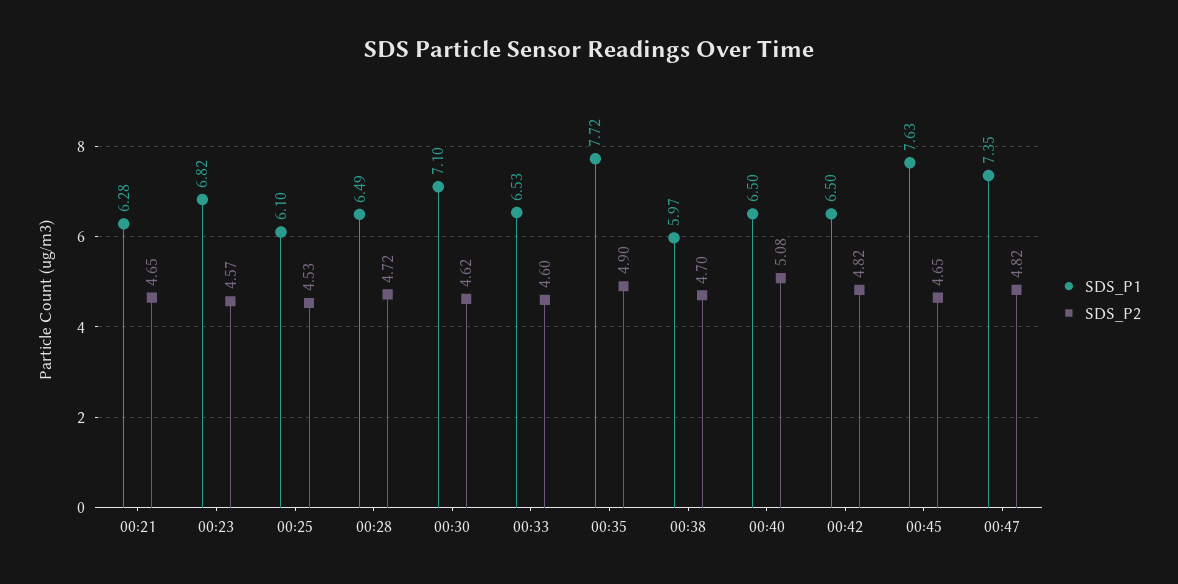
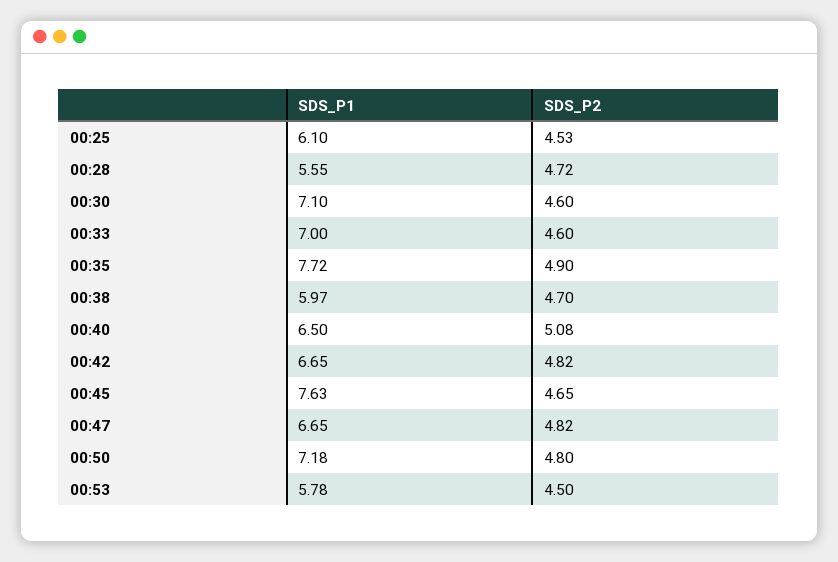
SDS_P1, 00:21: 6.28 -> none
SDS_P2, 00:21: 4.65 -> none
SDS_P1, 00:23: 6.82 -> none
SDS_P2, 00:23: 4.57 -> none
SDS_P1, 00:28: 6.49 -> 5.55
SDS_P2, 00:30: 4.62 -> 4.6
SDS_P1, 00:33: 6.53 -> 7
SDS_P1, 00:42: 6.5 -> 6.65
SDS_P1, 00:47: 7.35 -> 6.65
SDS_P1, 00:50: none -> 7.18
SDS_P2, 00:50: none -> 4.8
SDS_P1, 00:53: none -> 5.78
SDS_P2, 00:53: none -> 4.5

